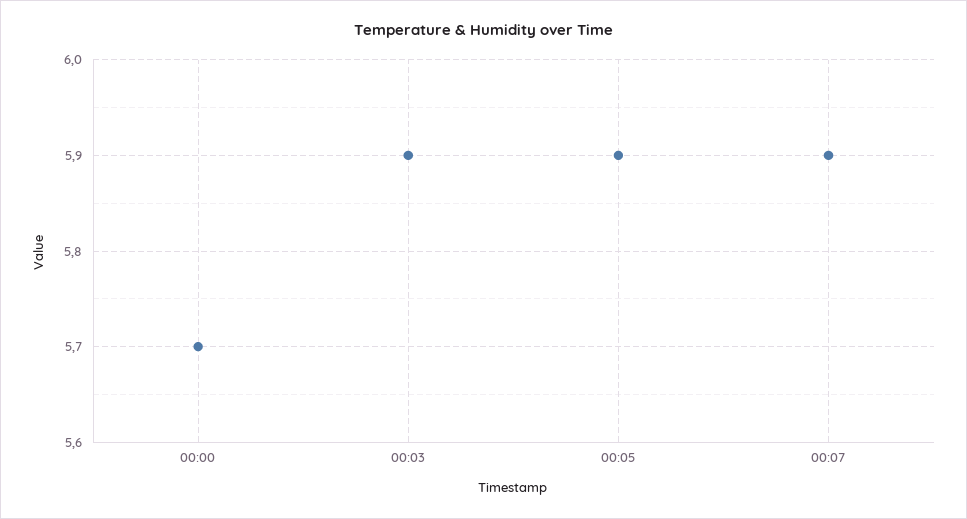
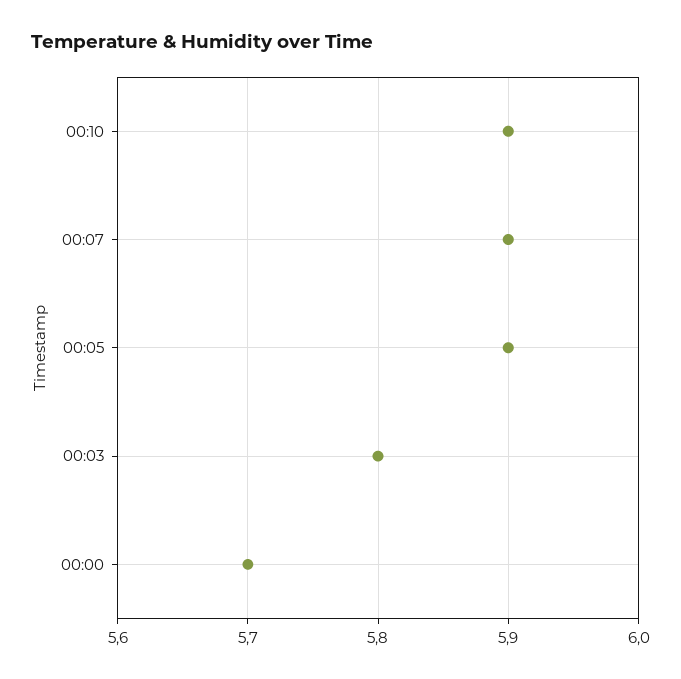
00:03: 5.9 -> 5.8
00:10: none -> 5.9

